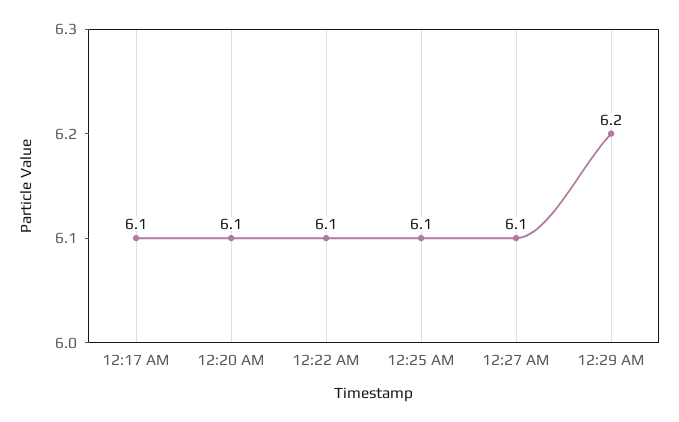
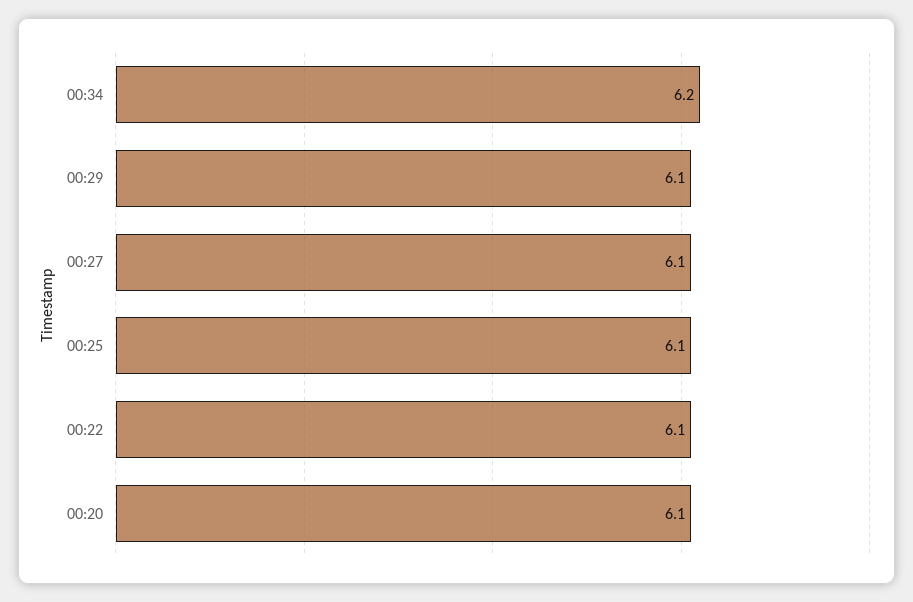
12:17 AM: 6.1 -> none
12:29 AM: 6.2 -> 6.1
00:34: none -> 6.2

